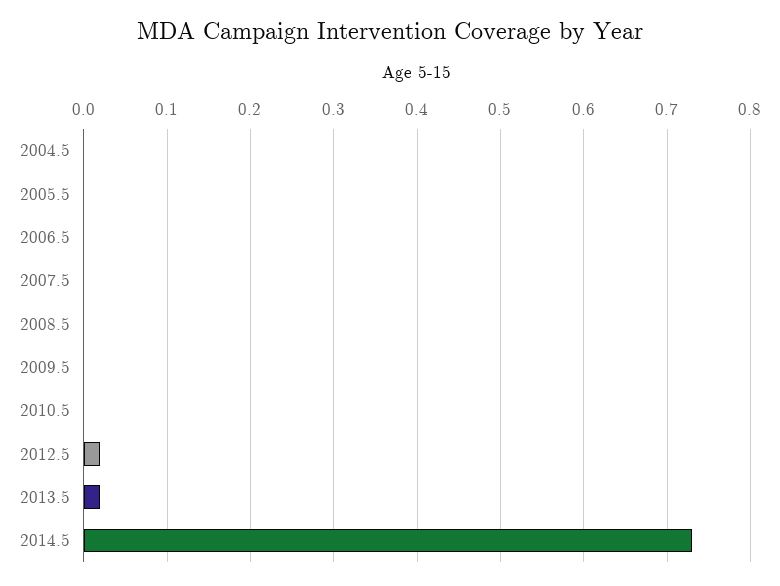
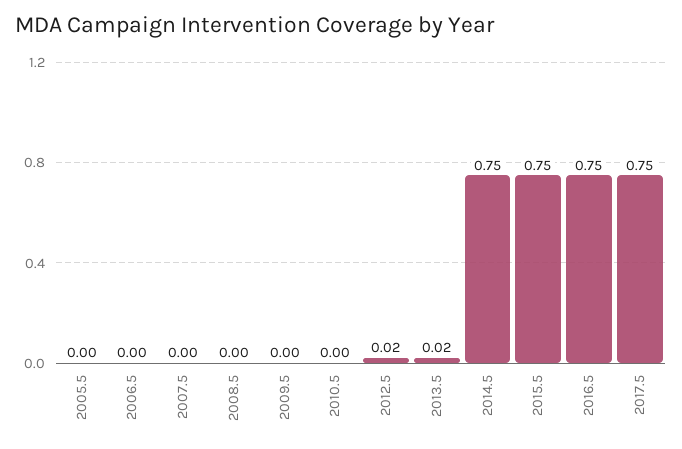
2004.5: 0 -> none
2014.5: 0.73 -> 0.75
2015.5: none -> 0.75
2016.5: none -> 0.75
2017.5: none -> 0.75

